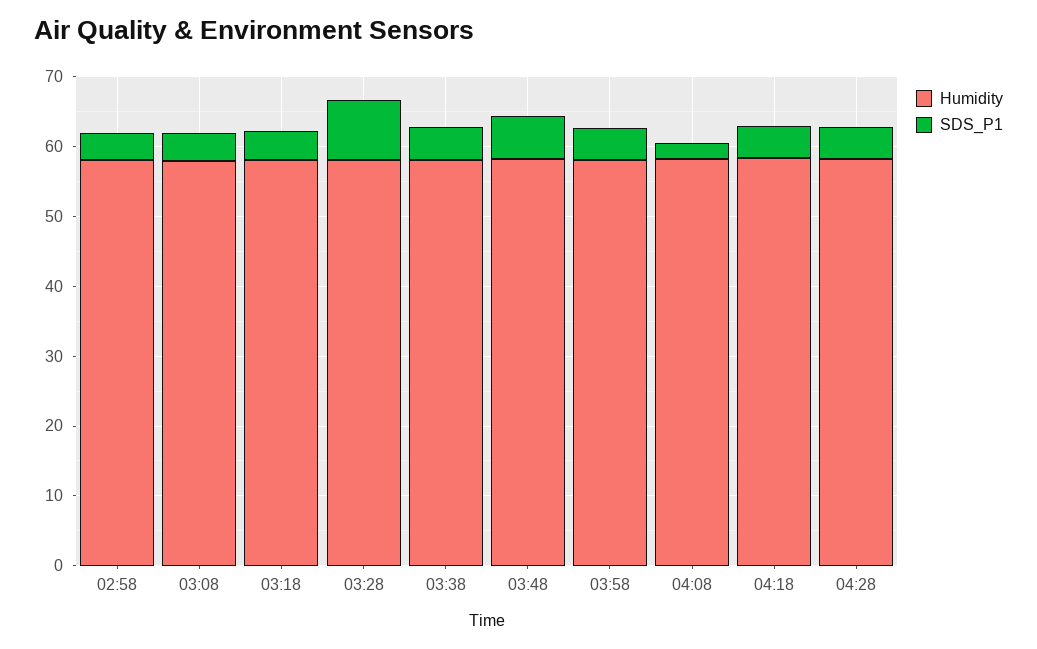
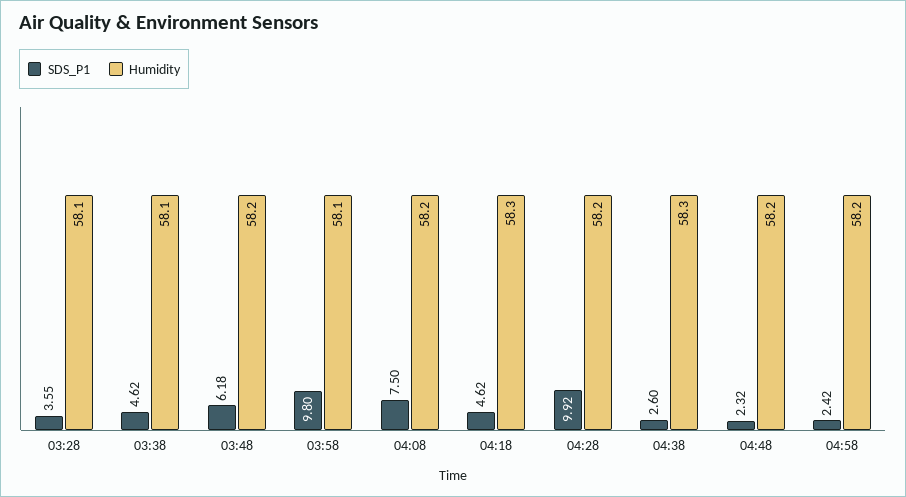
Humidity, 02:58: 58 -> none
SDS_P1, 02:58: 4 -> none
Humidity, 03:08: 58 -> none
SDS_P1, 03:08: 4 -> none
Humidity, 03:18: 58 -> none
SDS_P1, 03:18: 4 -> none
SDS_P1, 03:28: 8 -> 3.55
SDS_P1, 03:58: 4 -> 9.8
SDS_P1, 04:08: 2 -> 7.5
SDS_P1, 04:28: 4 -> 9.92
SDS_P1, 04:38: none -> 2.6
Humidity, 04:38: none -> 58.3
SDS_P1, 04:48: none -> 2.32
Humidity, 04:48: none -> 58.2
SDS_P1, 04:58: none -> 2.42
Humidity, 04:58: none -> 58.2

